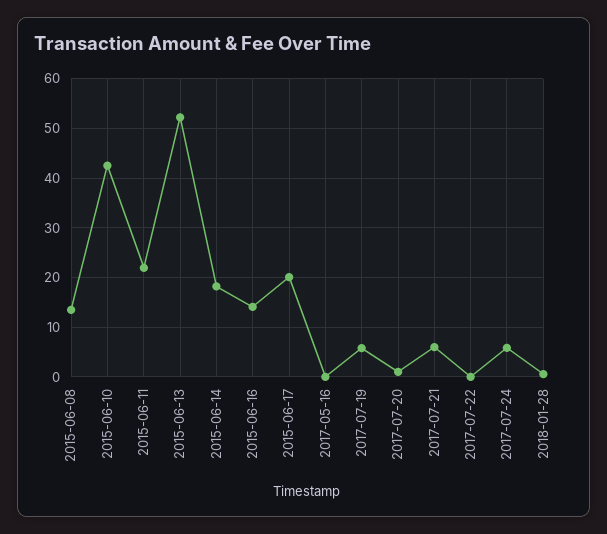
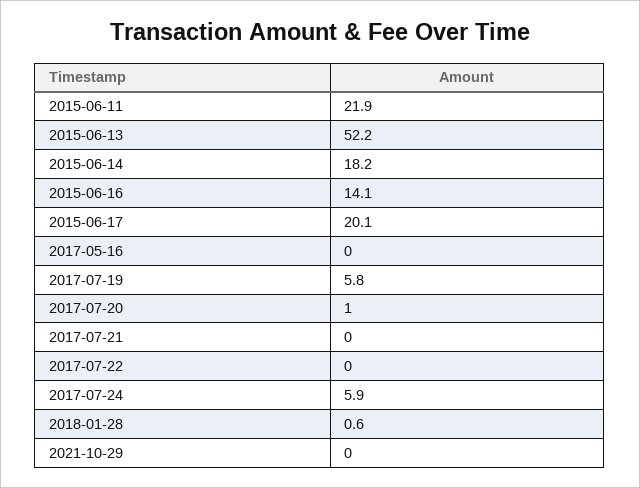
2015-06-08: 14 -> none
2015-06-10: 42 -> none
2017-07-21: 6 -> 0
2021-10-29: none -> 0

